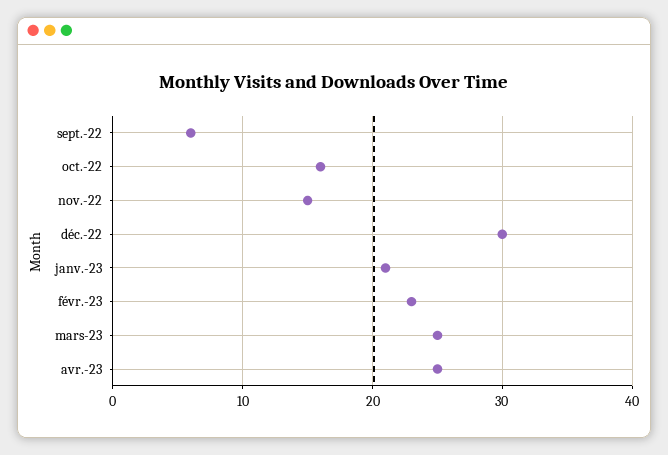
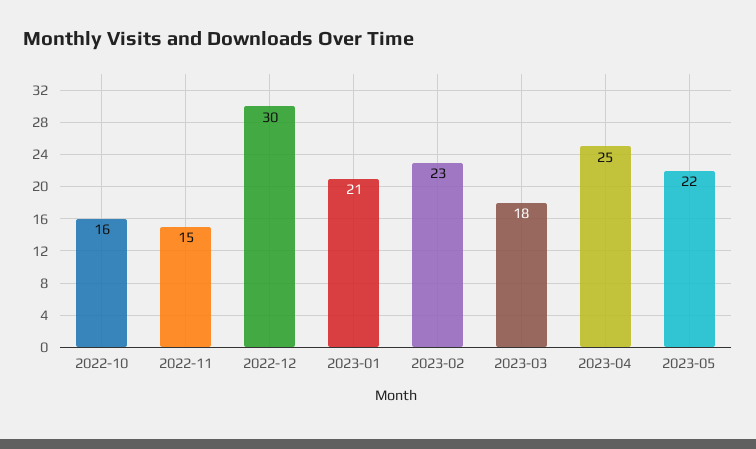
sept.-22: 6 -> none
mars-23: 25 -> 18
2023-05: none -> 22

